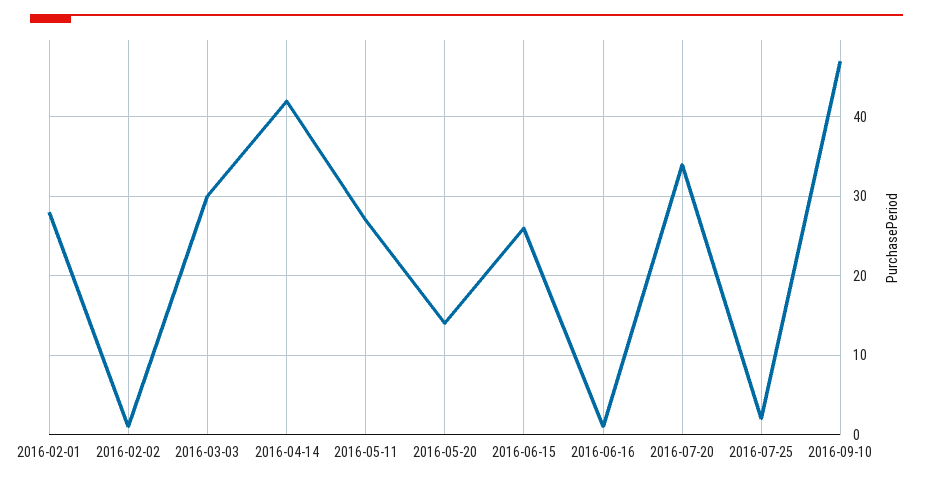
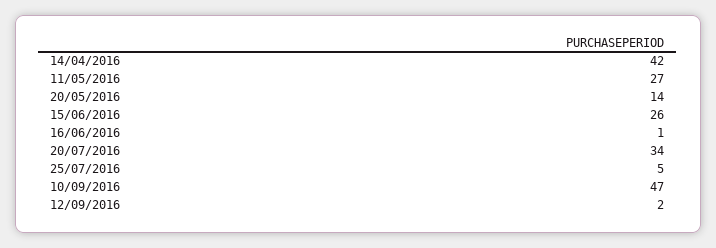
2016-02-01: 28 -> none
2016-02-02: 1 -> none
2016-03-03: 30 -> none
2016-07-25: 2 -> 5
12/09/2016: none -> 2

